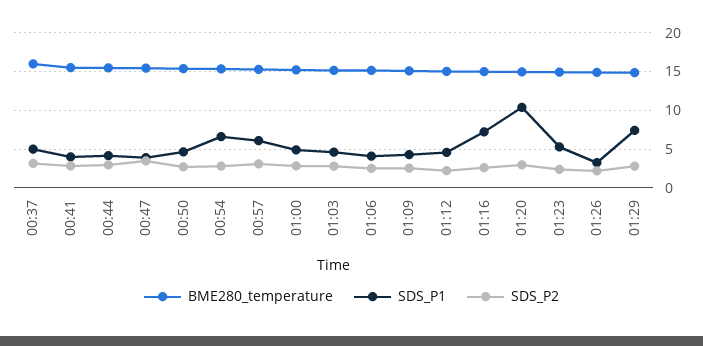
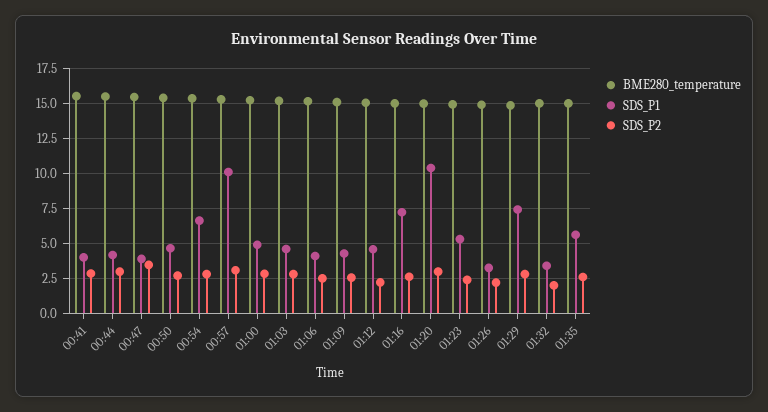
BME280_temperature, 00:37: 16 -> none
SDS_P1, 00:37: 5 -> none
SDS_P2, 00:37: 3 -> none
SDS_P1, 00:57: 6 -> 10
BME280_temperature, 01:32: none -> 15
SDS_P1, 01:32: none -> 3.5
SDS_P2, 01:32: none -> 2
BME280_temperature, 01:35: none -> 15
SDS_P1, 01:35: none -> 5.5
SDS_P2, 01:35: none -> 2.5

